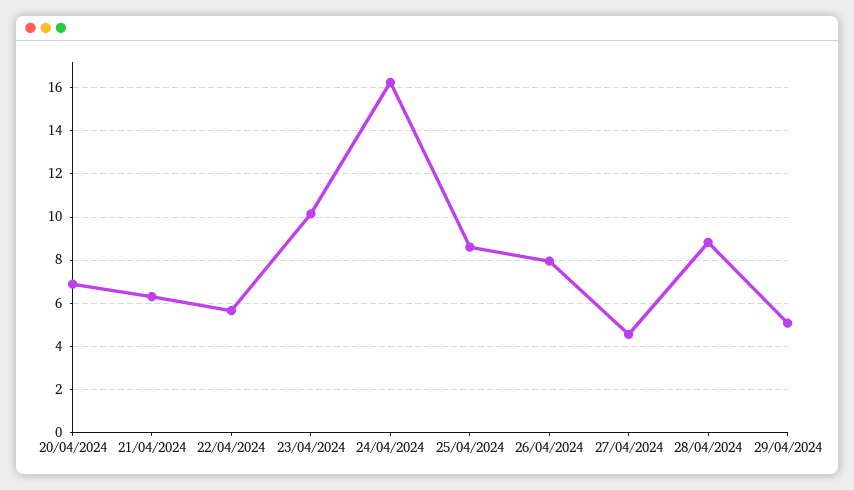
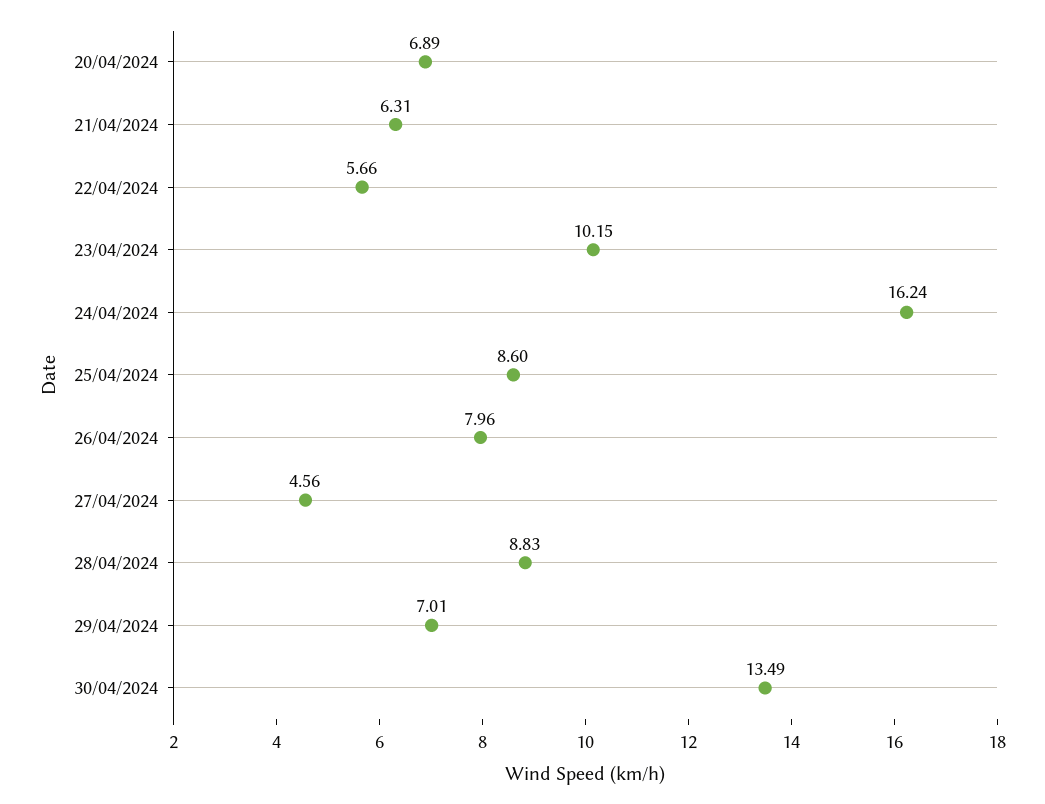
29/04/2024: 5 -> 7.01
30/04/2024: none -> 13.49

